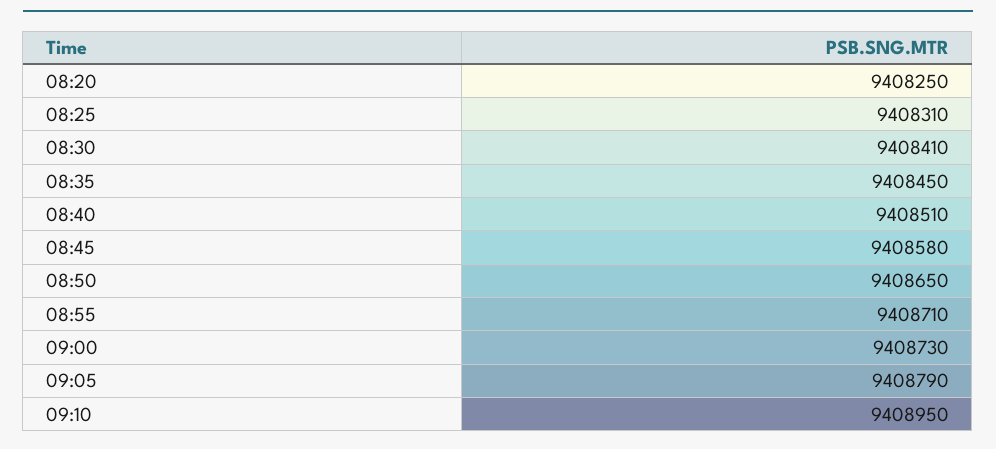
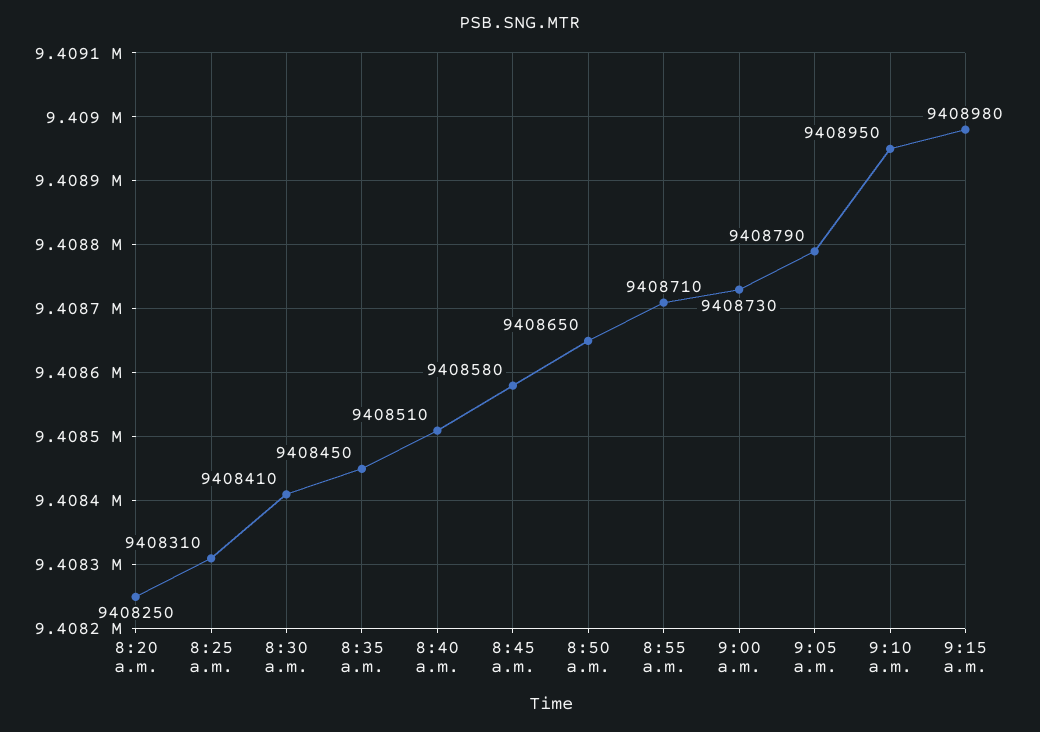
9:15 a.m.: none -> 9408980

